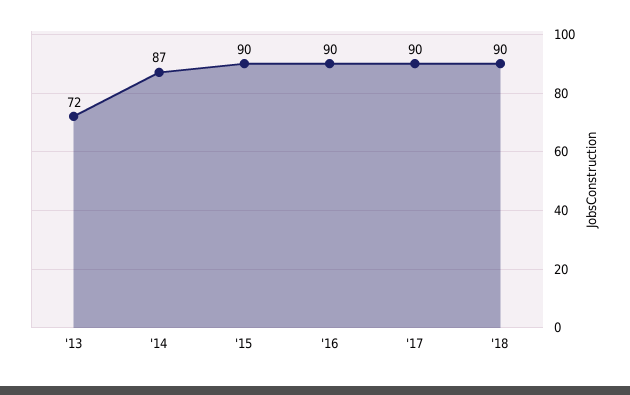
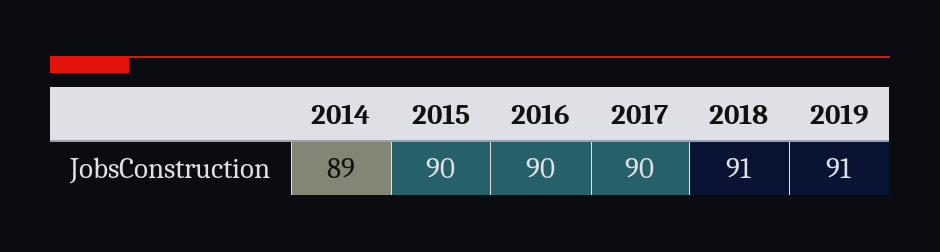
'13: 72 -> none
'14: 87 -> 89
'18: 90 -> 91
2019: none -> 91

